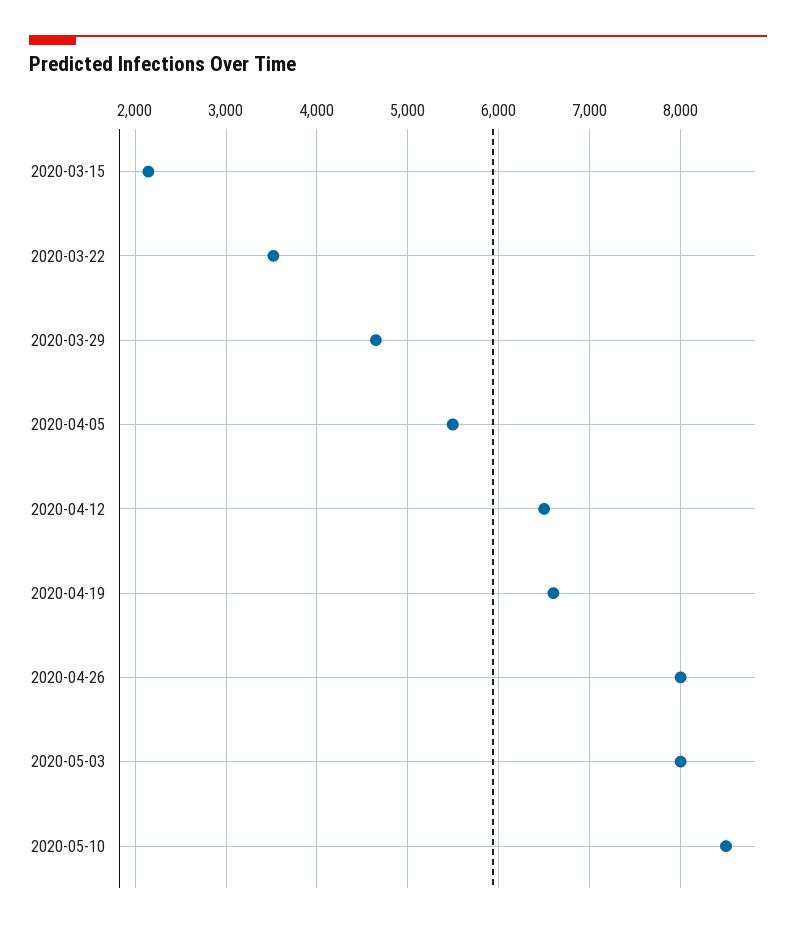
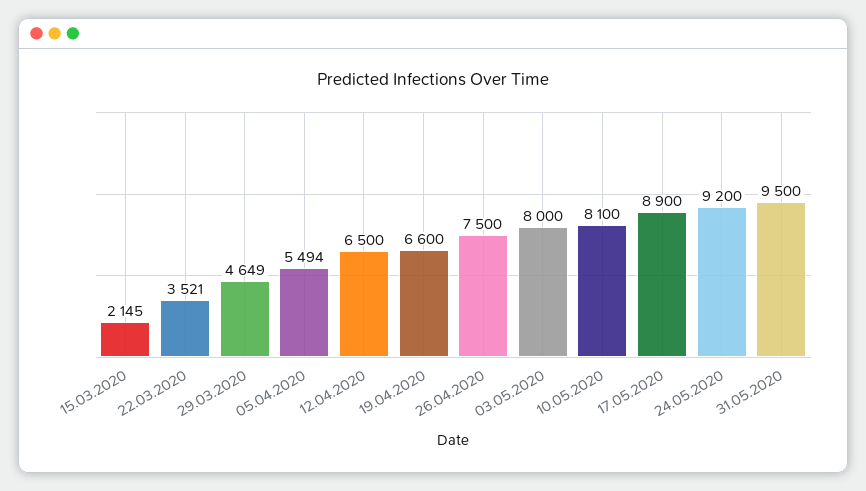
2020-04-26: 8000 -> 7500
2020-05-10: 8500 -> 8100
17.05.2020: none -> 8900
24.05.2020: none -> 9200
31.05.2020: none -> 9500

